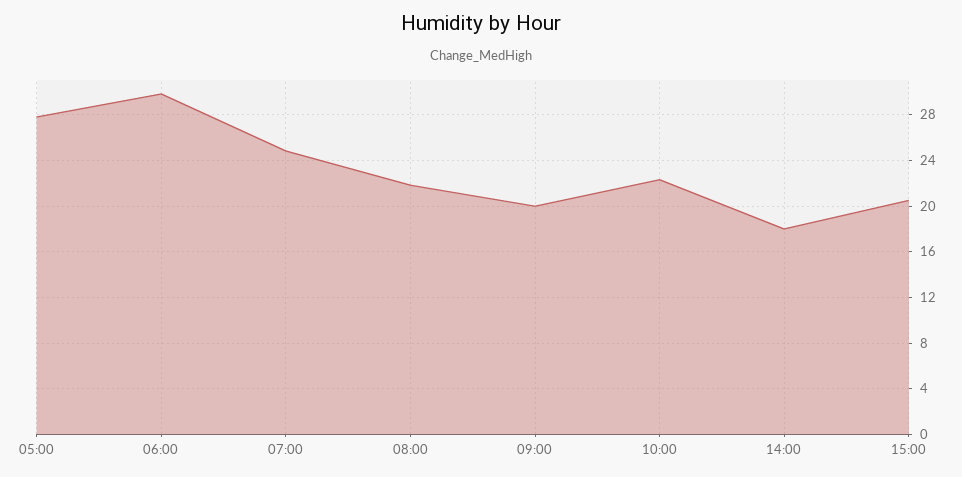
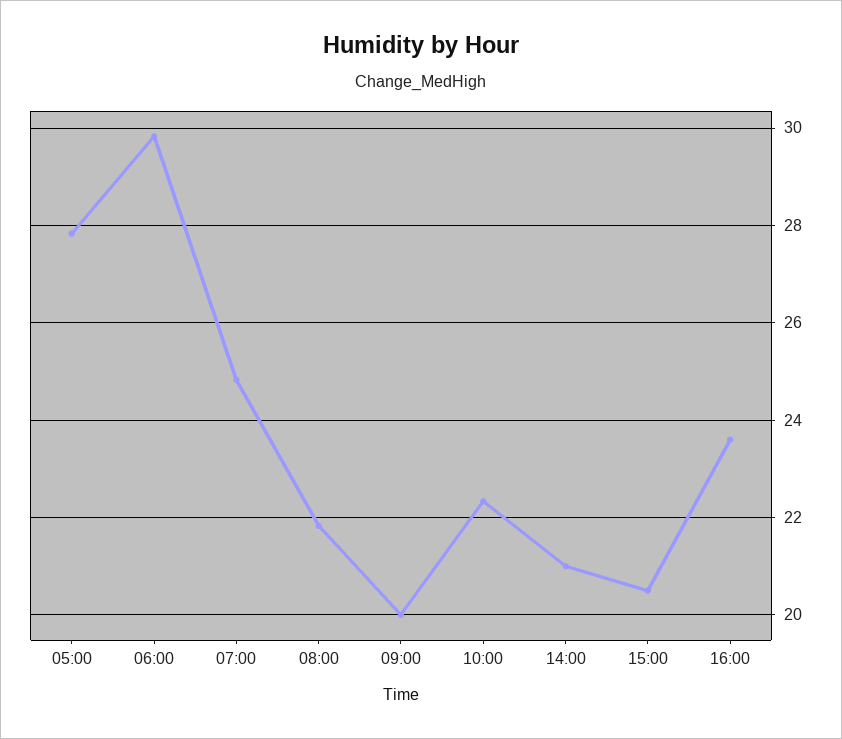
14:00: 18 -> 21
16:00: none -> 23.6

